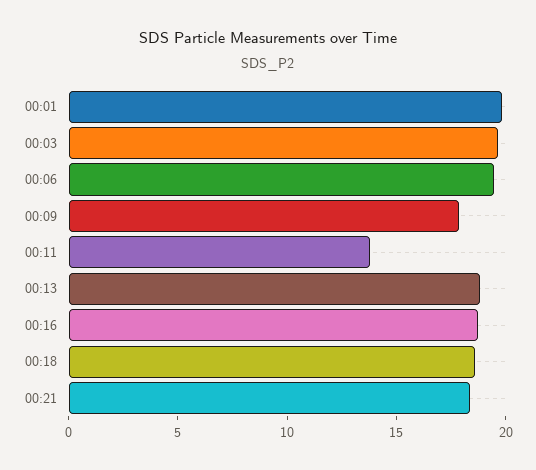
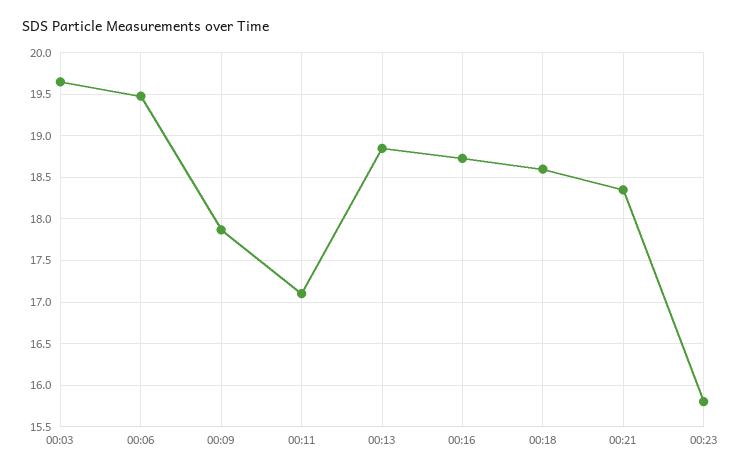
00:01: 20 -> none
00:11: 14 -> 17.1
00:23: none -> 15.8

